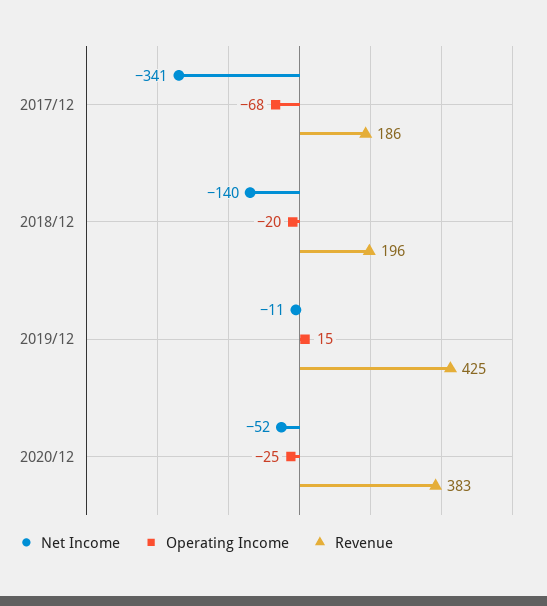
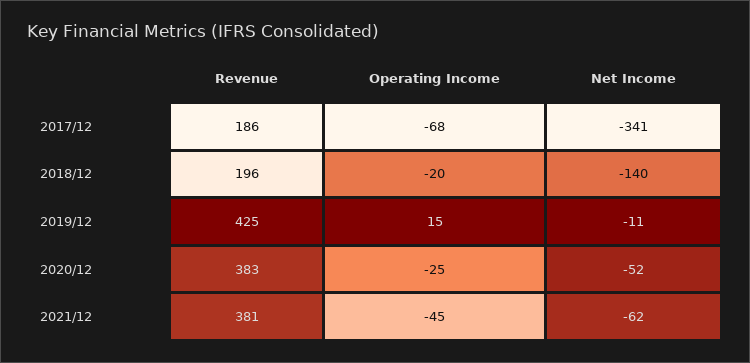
Revenue, 2021/12: none -> 381
Operating Income, 2021/12: none -> -45
Net Income, 2021/12: none -> -62

